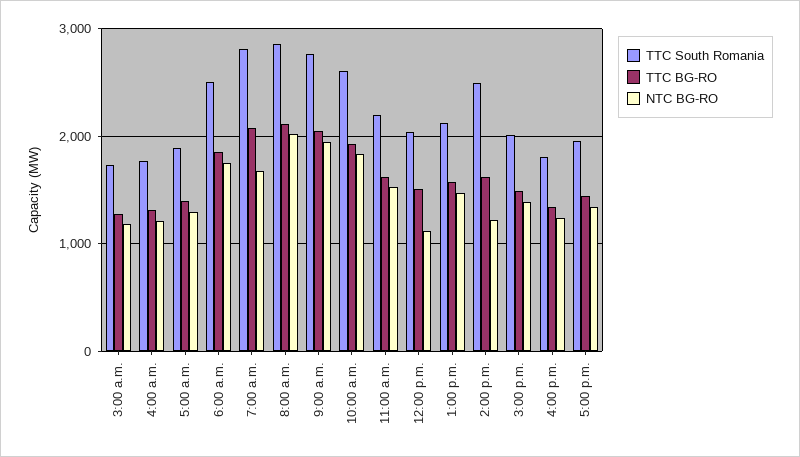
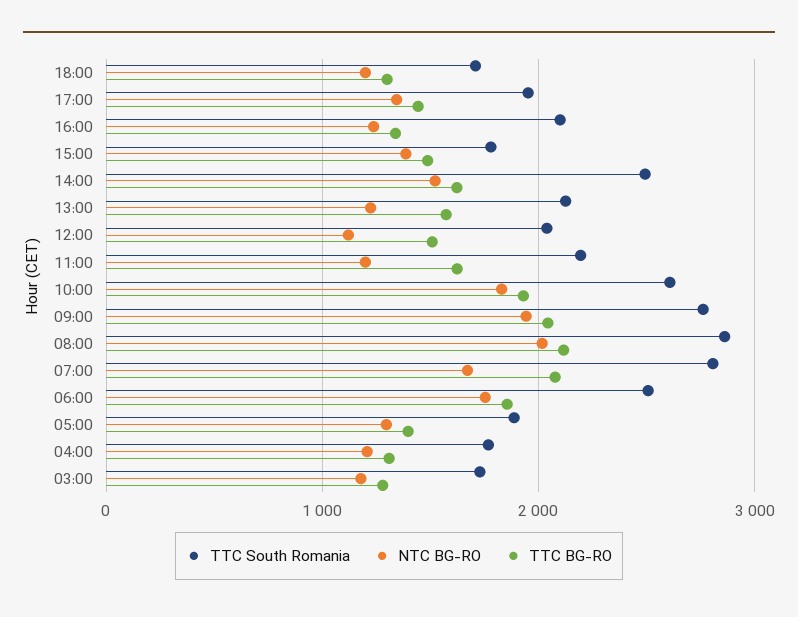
NTC BG-RO, 11:00 a.m.: 1500 -> 1200
NTC BG-RO, 1:00 p.m.: 1500 -> 1200
NTC BG-RO, 2:00 p.m.: 1200 -> 1500
TTC South Romania, 3:00 p.m.: 2000 -> 1800
TTC South Romania, 4:00 p.m.: 1800 -> 2100
TTC South Romania, 18:00: none -> 1700
NTC BG-RO, 18:00: none -> 1200
TTC BG-RO, 18:00: none -> 1300

